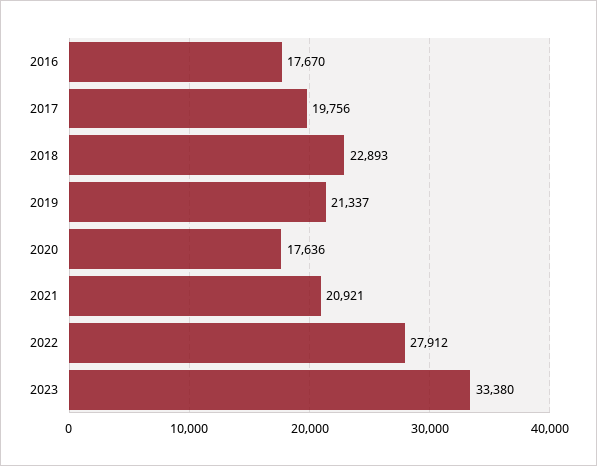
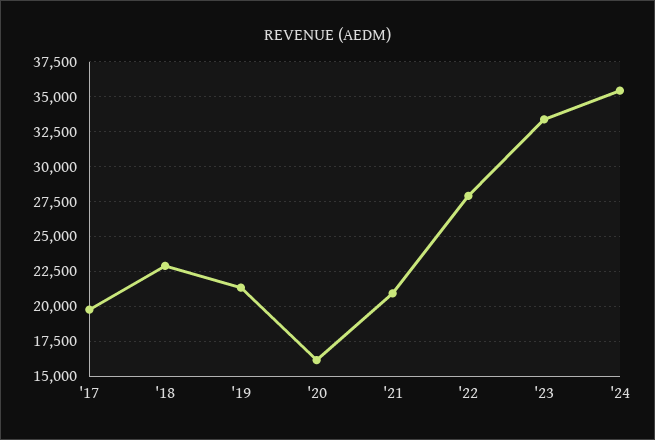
2016: 17670 -> none
2020: 17636 -> 16000
'24: none -> 35500

